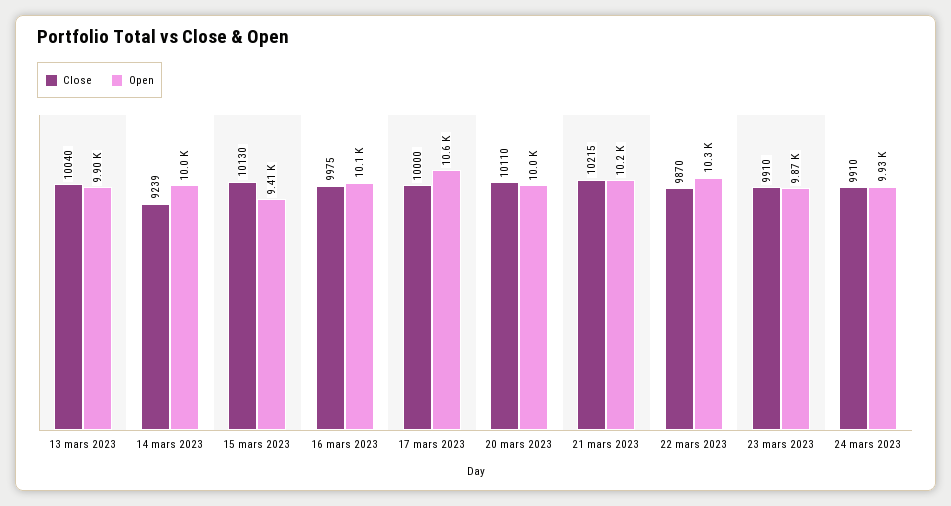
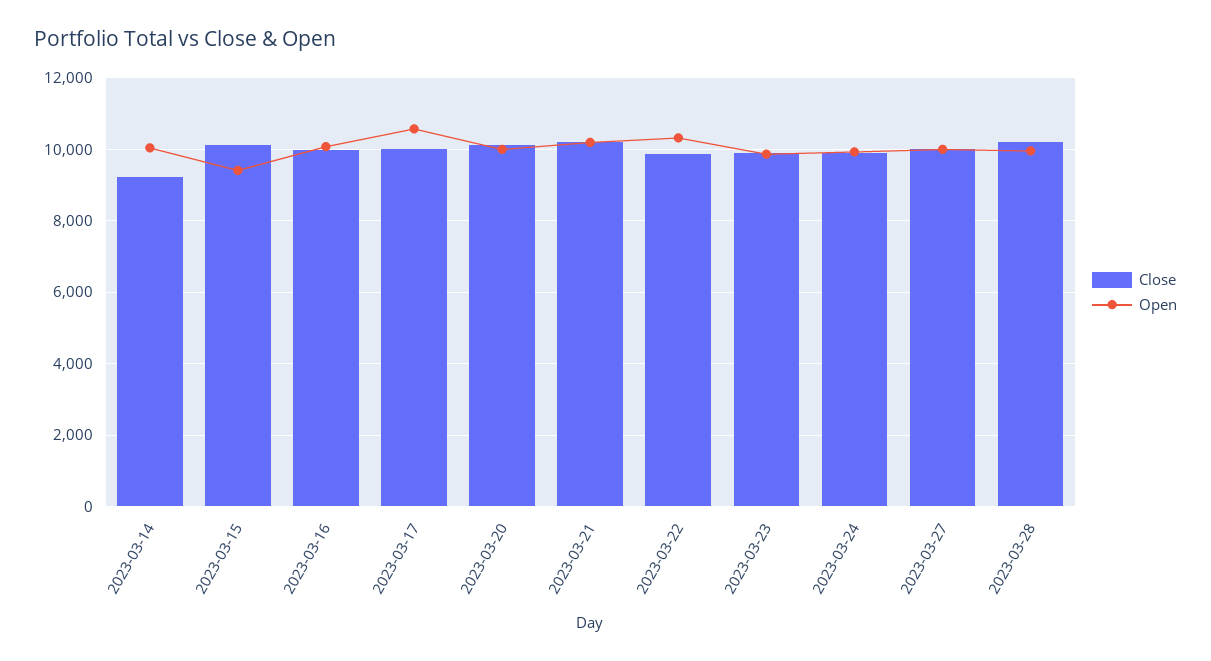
Close, 13 mars 2023: 10040 -> none
Open, 13 mars 2023: 9900 -> none
Close, 2023-03-27: none -> 10000
Open, 2023-03-27: none -> 10000
Close, 2023-03-28: none -> 10200
Open, 2023-03-28: none -> 10000

